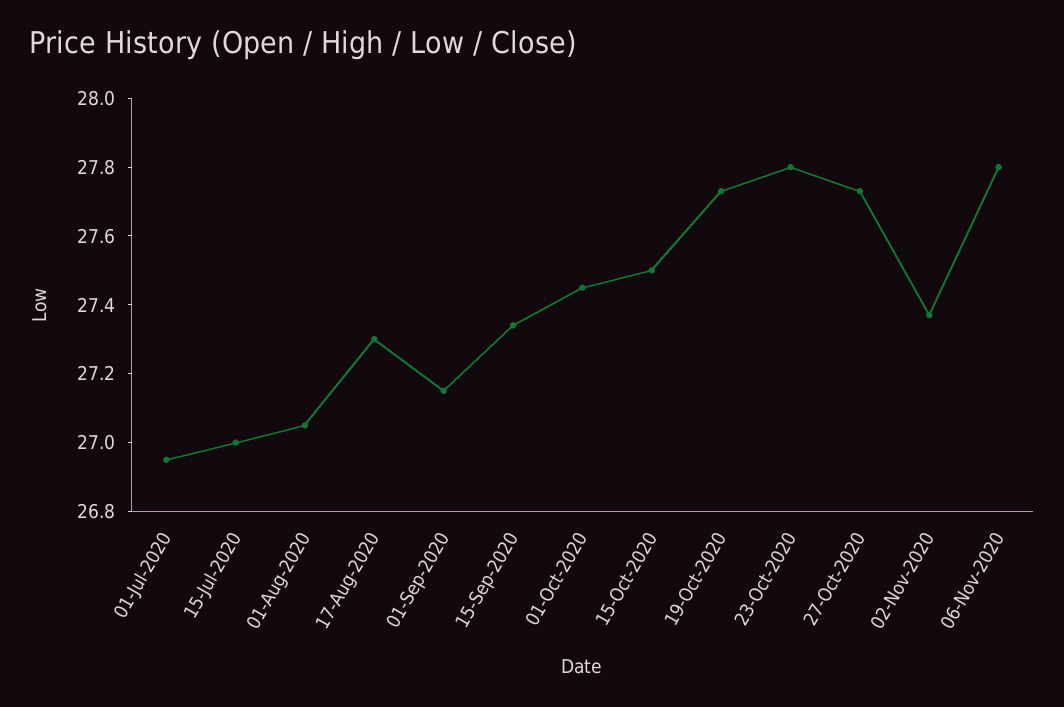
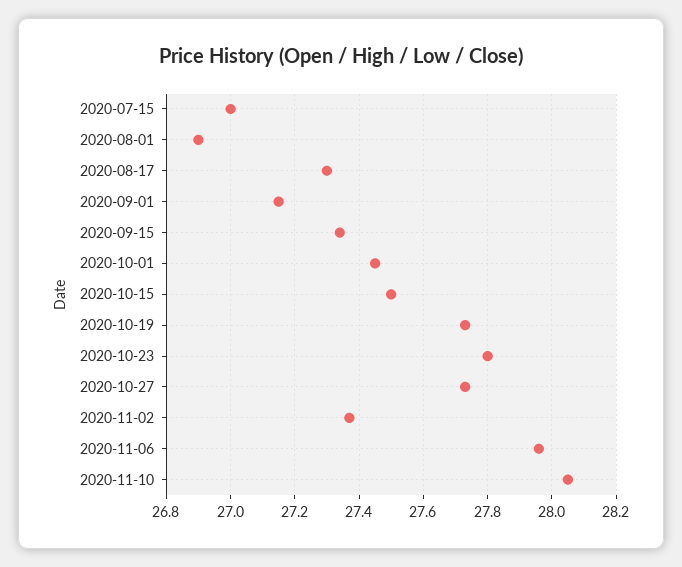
01-Jul-2020: 26.95 -> none
01-Aug-2020: 27.05 -> 26.9
06-Nov-2020: 27.8 -> 27.95
2020-11-10: none -> 28.05

